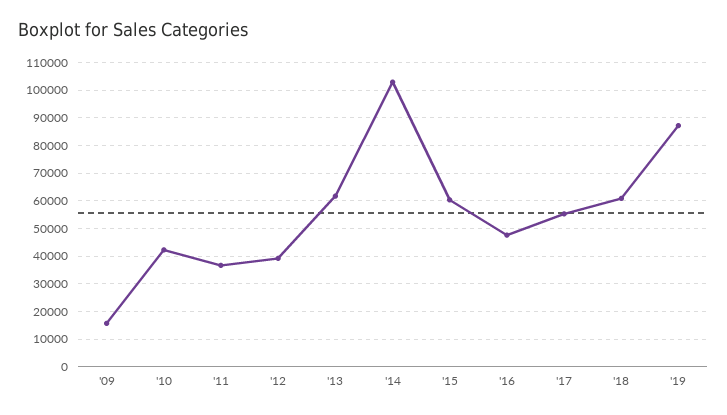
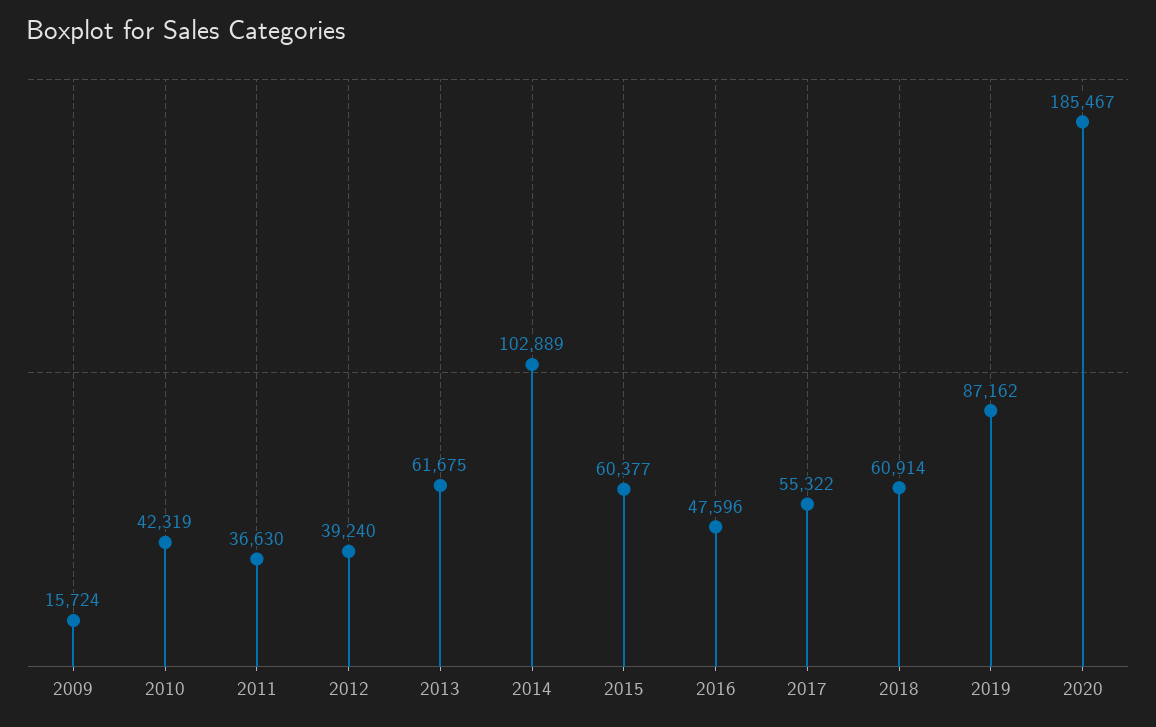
2020: none -> 185467

